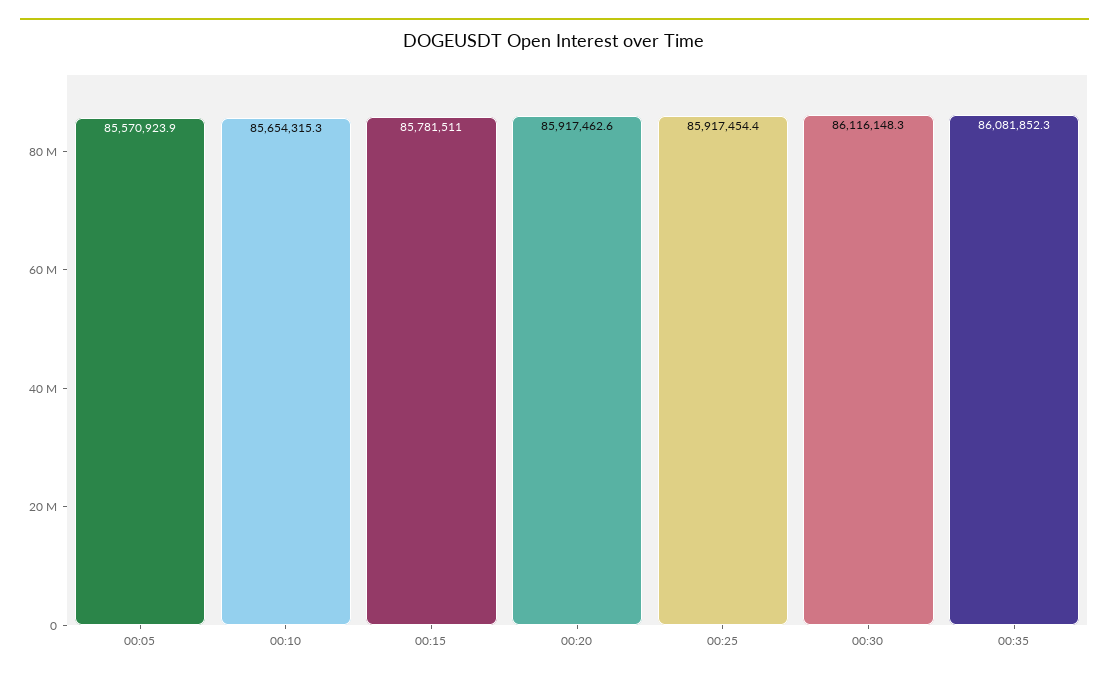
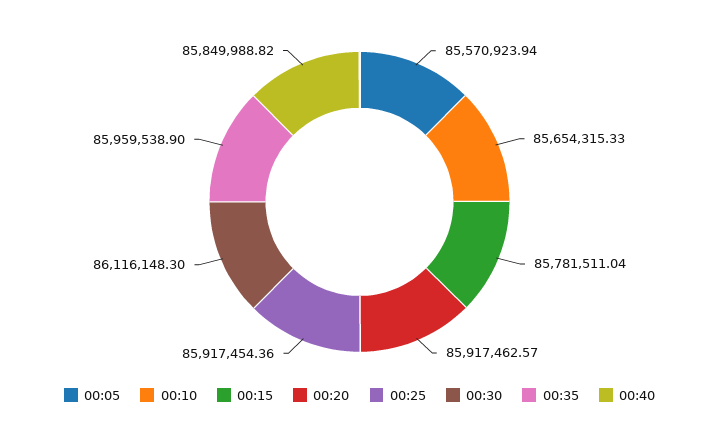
00:35: 86081852.3 -> 85959538.9
00:40: none -> 85849988.82

